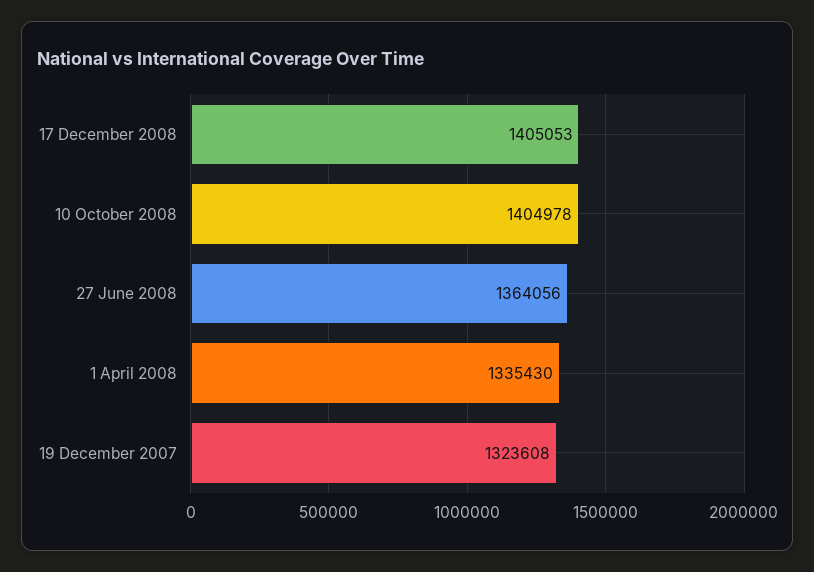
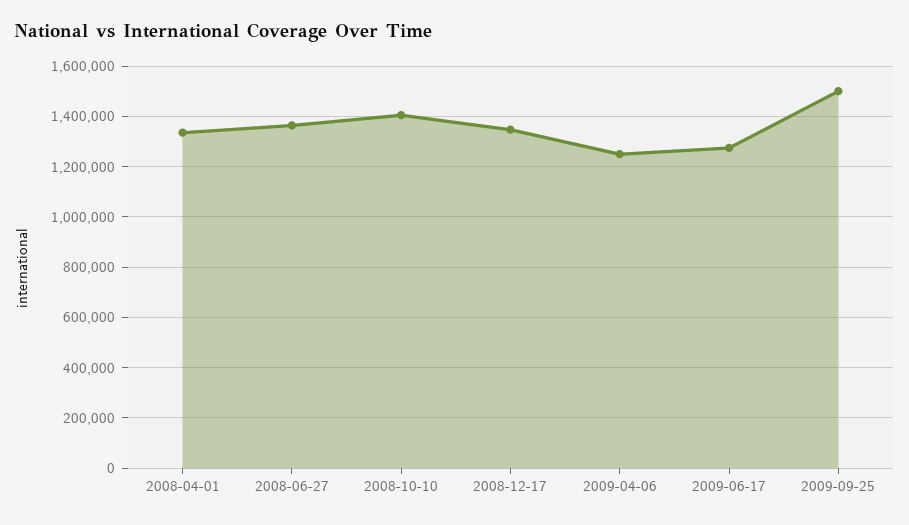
17 December 2008: 1405053 -> 1350000
19 December 2007: 1323608 -> none
2009-04-06: none -> 1250000
2009-06-17: none -> 1275000
2009-09-25: none -> 1500000

